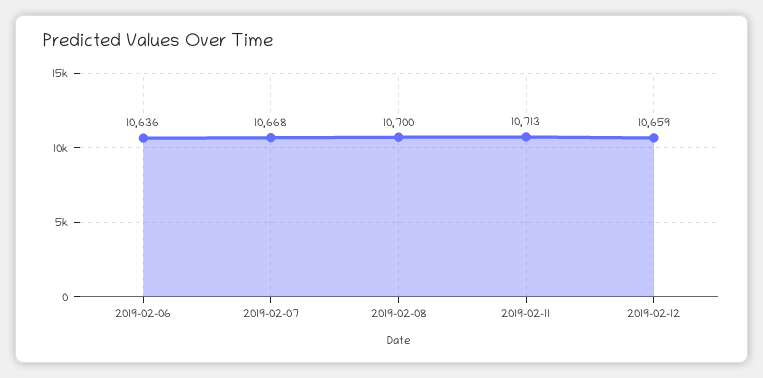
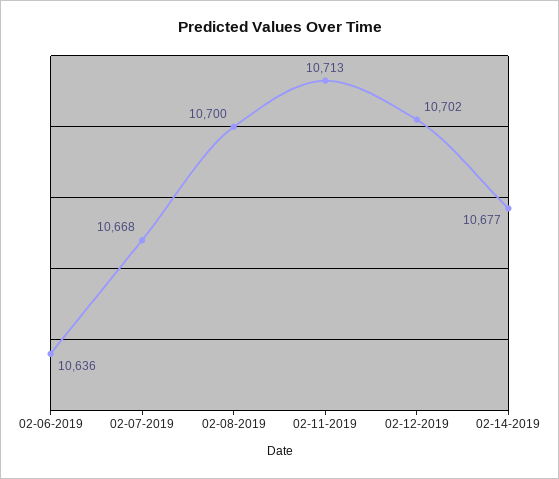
2019-02-12: 10659 -> 10702
02-14-2019: none -> 10677

